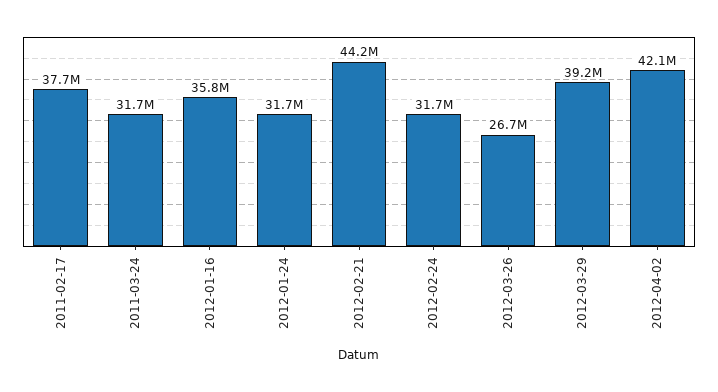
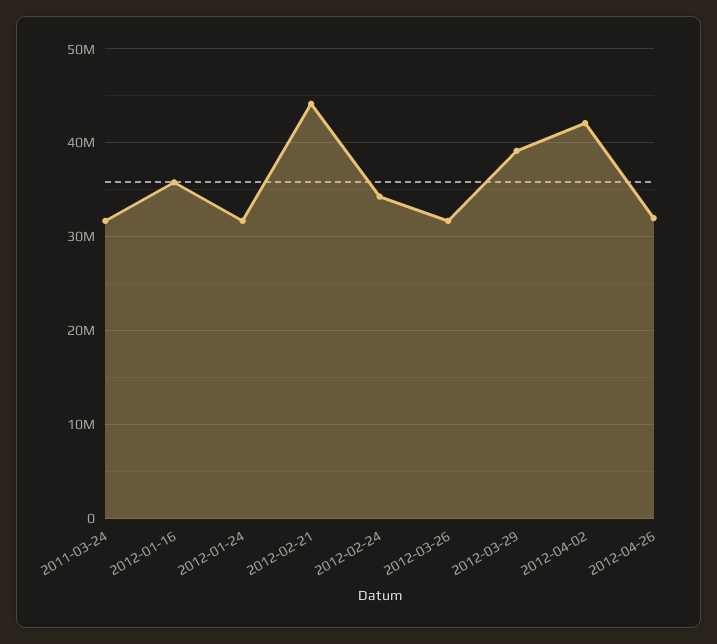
2011-02-17: 37700000 -> none
2012-02-24: 31700000 -> 34000000
2012-03-26: 26700000 -> 32000000
2012-04-26: none -> 32000000

